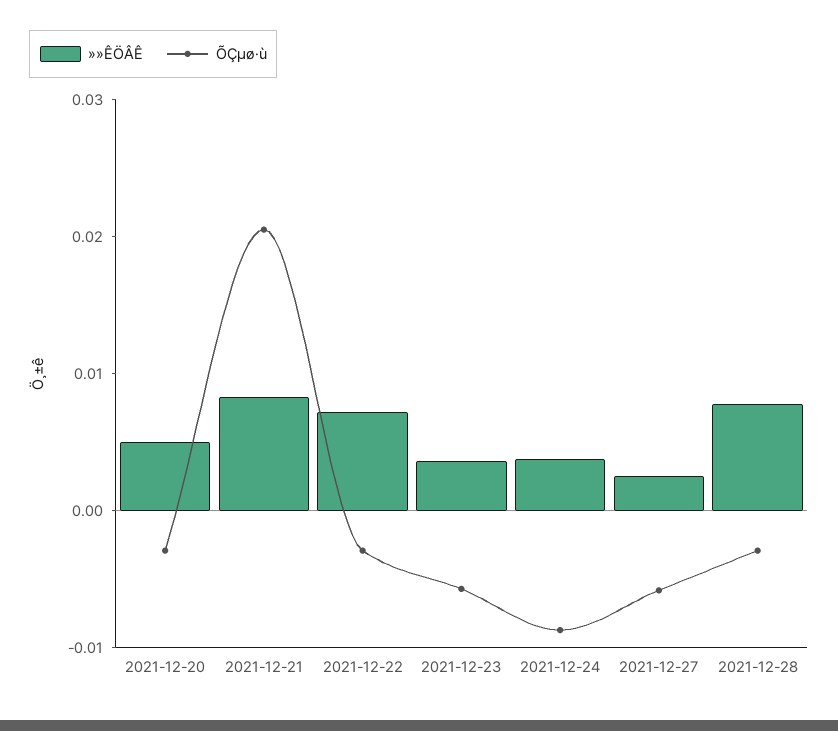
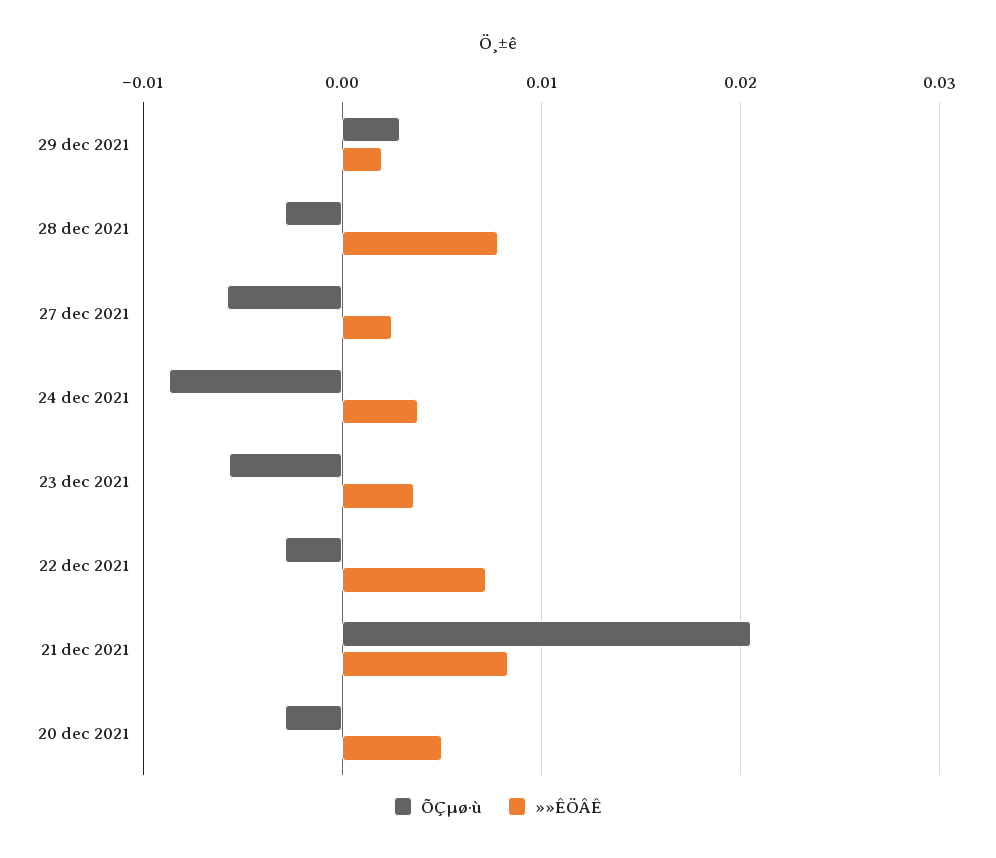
ÕÇµø·ù, 29 dec 2021: none -> 0.003
»»ÊÖÂÊ, 29 dec 2021: none -> 0.002

